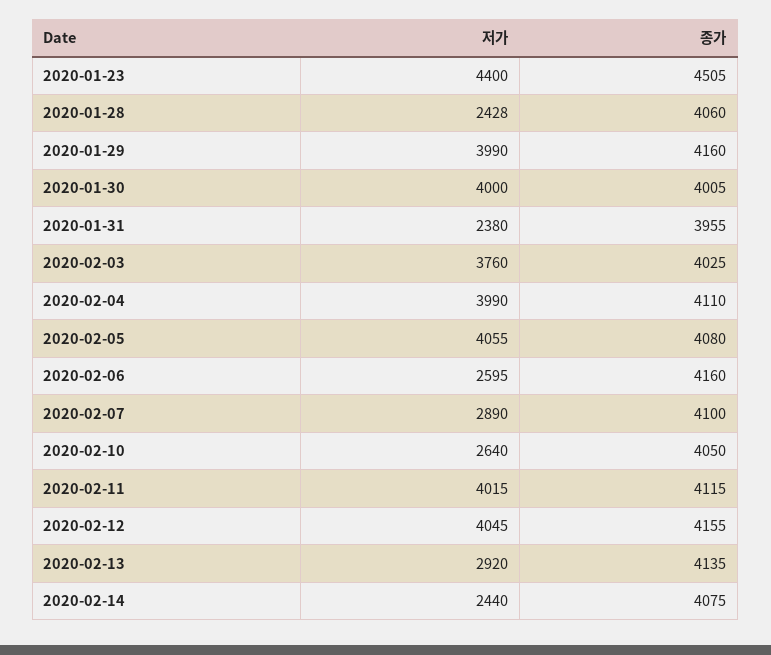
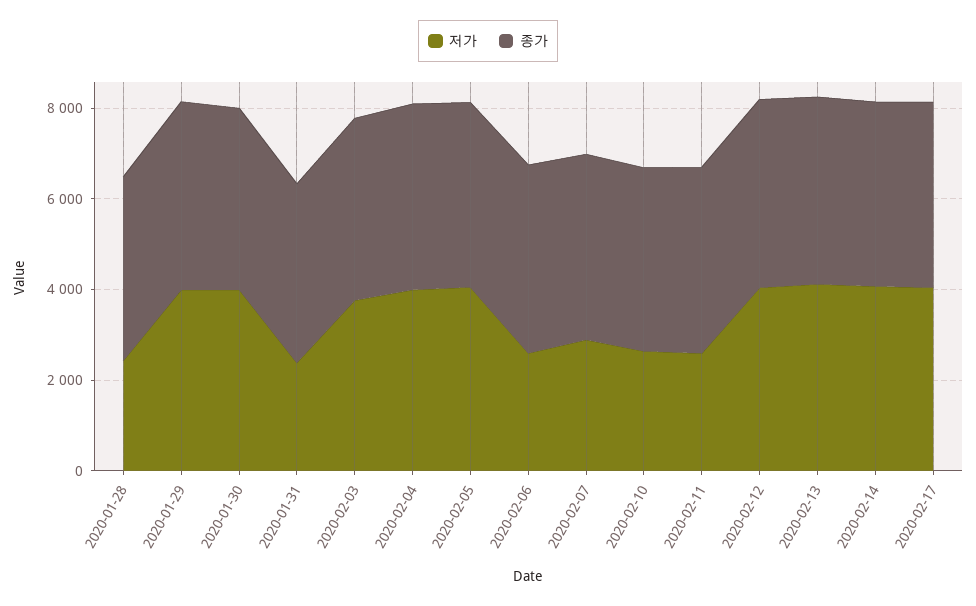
저가, 2020-01-23: 4400 -> none
종가, 2020-01-23: 4505 -> none
저가, 2020-02-11: 4015 -> 2500
저가, 2020-02-13: 2920 -> 4000
저가, 2020-02-14: 2440 -> 4000
저가, 2020-02-17: none -> 4000
종가, 2020-02-17: none -> 4000

